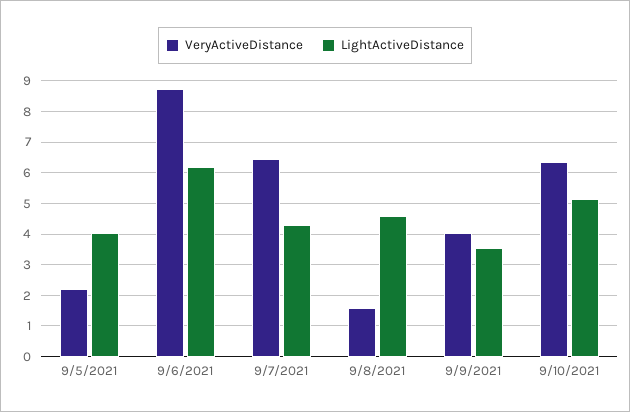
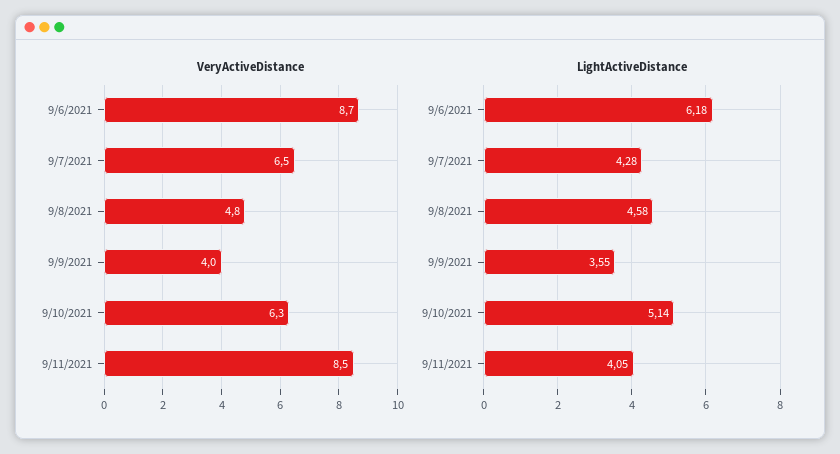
VeryActiveDistance, 9/5/2021: 2.2 -> none
LightActiveDistance, 9/5/2021: 4 -> none
VeryActiveDistance, 9/8/2021: 1.6 -> 4.8
VeryActiveDistance, 9/11/2021: none -> 8.5
LightActiveDistance, 9/11/2021: none -> 4.05

